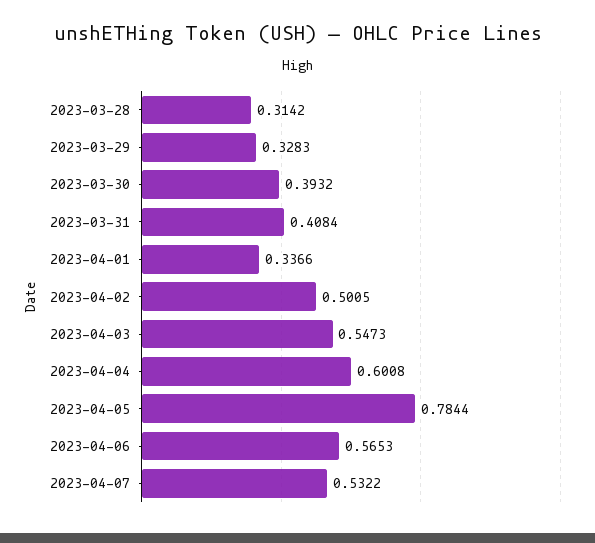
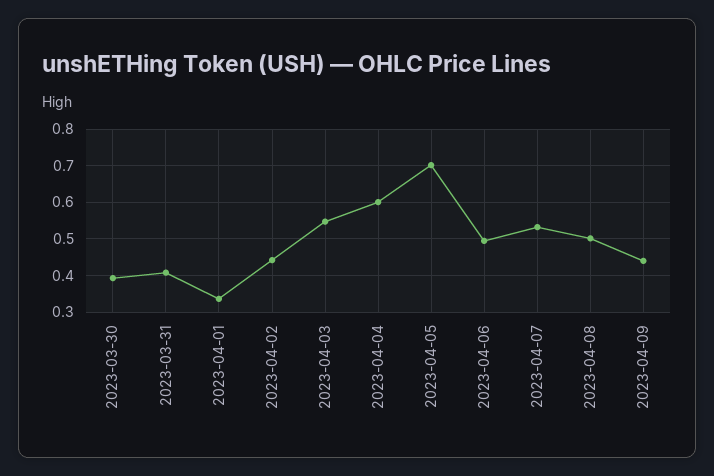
2023-03-28: 0.3142 -> none
2023-03-29: 0.3283 -> none
2023-04-02: 0.5005 -> 0.44
2023-04-05: 0.7844 -> 0.7
2023-04-06: 0.5653 -> 0.5
2023-04-08: none -> 0.5
2023-04-09: none -> 0.44

